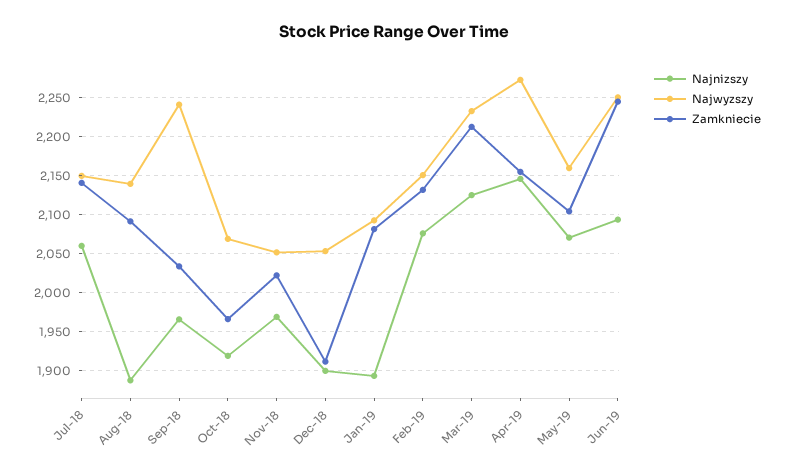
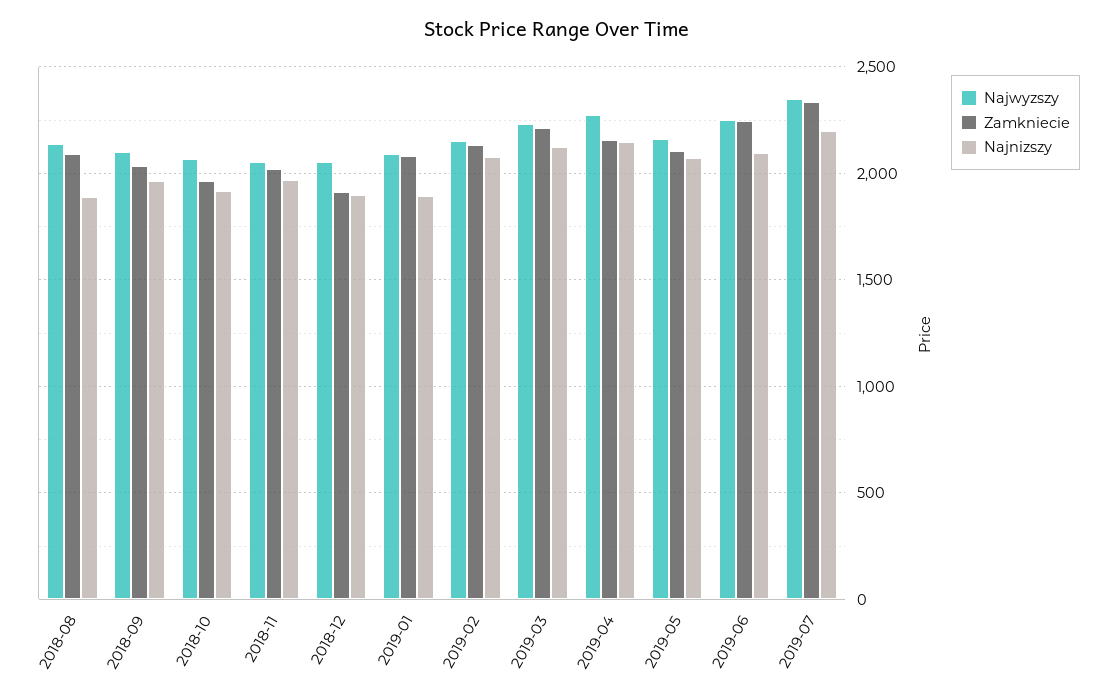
Najnizszy, Jul-18: 2060 -> none
Najwyzszy, Jul-18: 2150 -> none
Zamkniecie, Jul-18: 2140 -> none
Najwyzszy, Sep-18: 2240 -> 2100
Najwyzszy, 2019-07: none -> 2350
Zamkniecie, 2019-07: none -> 2350
Najnizszy, 2019-07: none -> 2200

